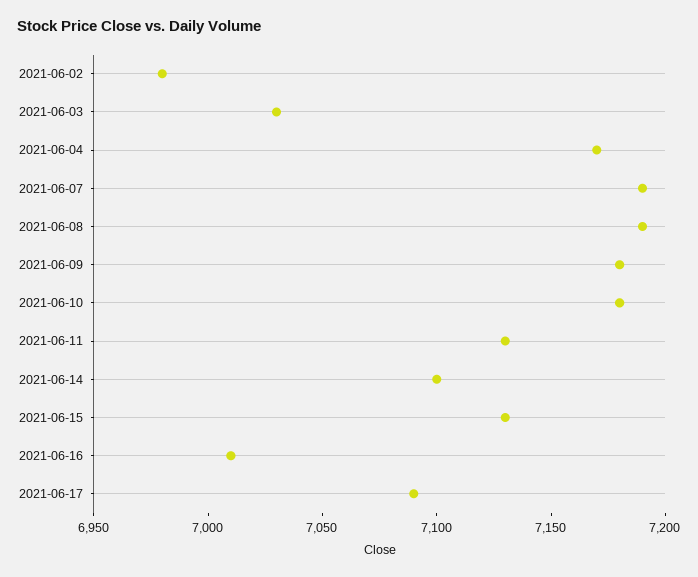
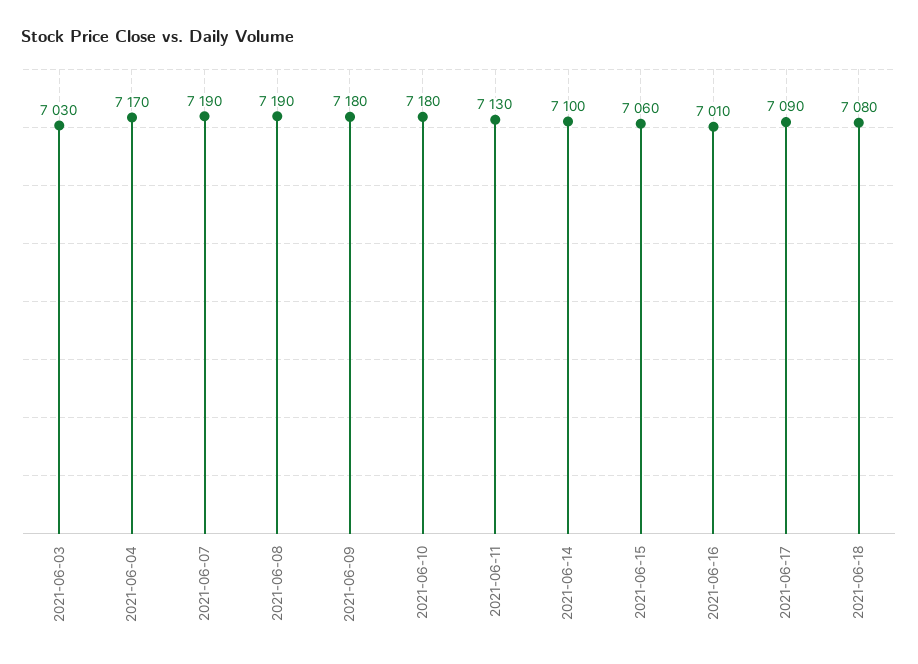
2021-06-02: 6980 -> none
2021-06-15: 7130 -> 7060
2021-06-18: none -> 7080

